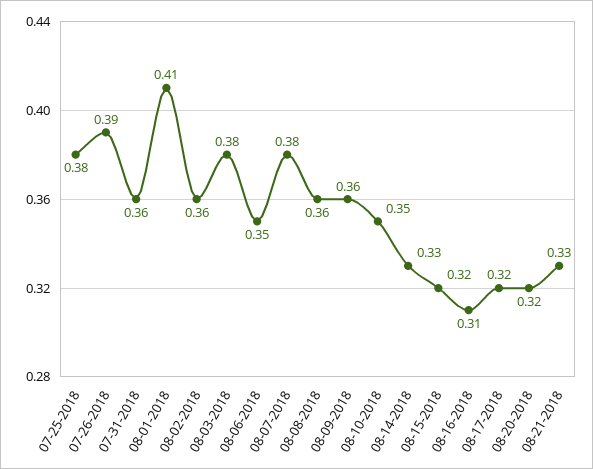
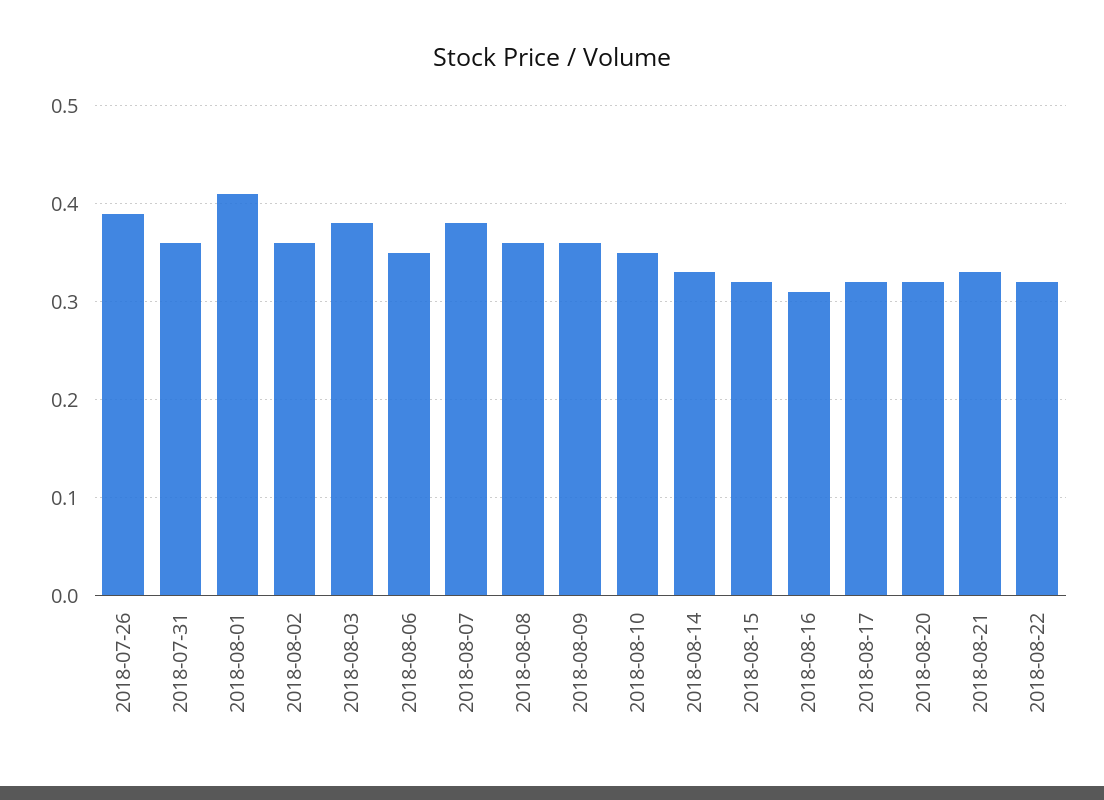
07-25-2018: 0.38 -> none
2018-08-22: none -> 0.32

